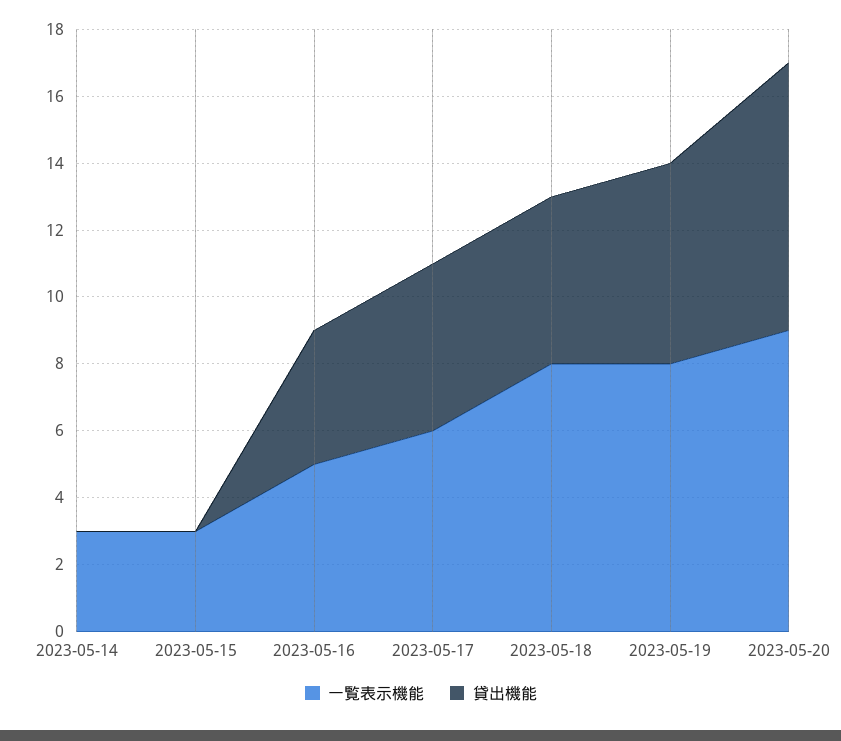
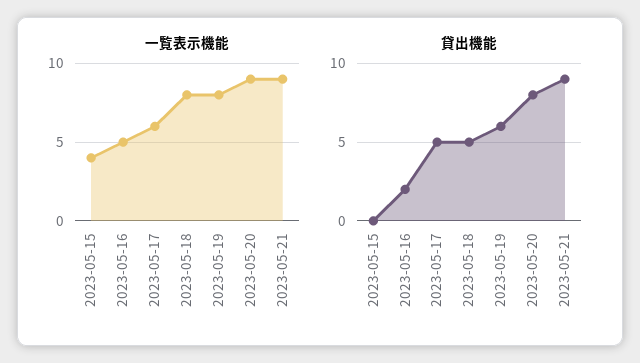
一覧表示機能, 2023-05-14: 3 -> none
貸出機能, 2023-05-14: 0 -> none
一覧表示機能, 2023-05-15: 3 -> 4
貸出機能, 2023-05-16: 4 -> 2
一覧表示機能, 2023-05-21: none -> 9
貸出機能, 2023-05-21: none -> 9

